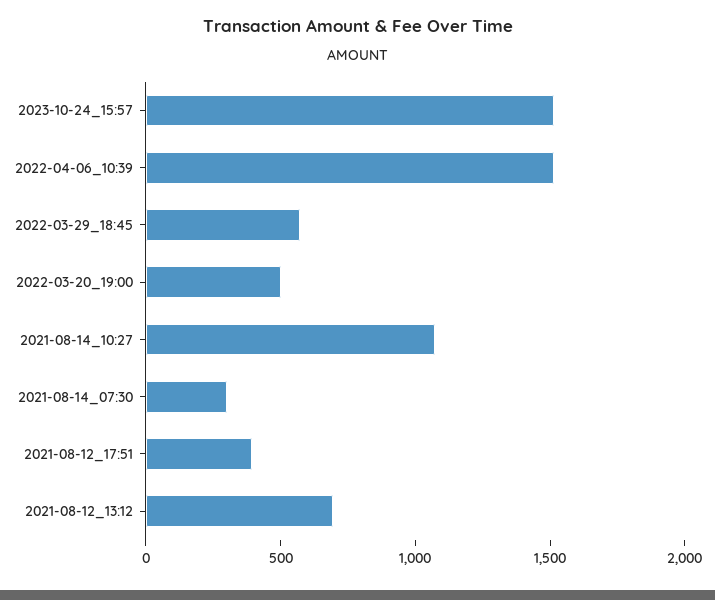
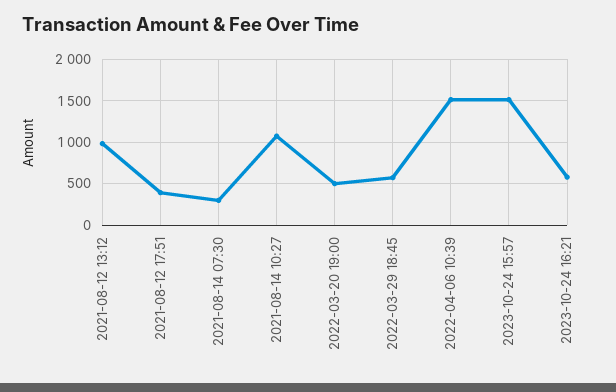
2021-08-12_13:12: 700 -> 1000
2023-10-24 16:21: none -> 600

